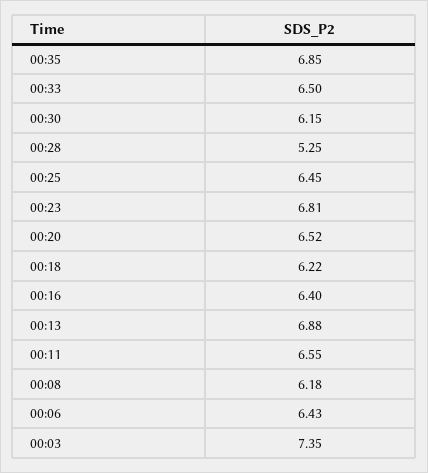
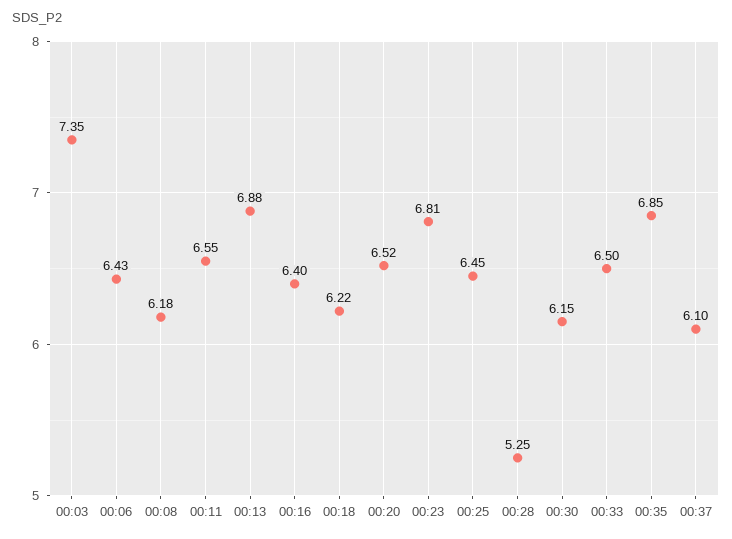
00:37: none -> 6.1

